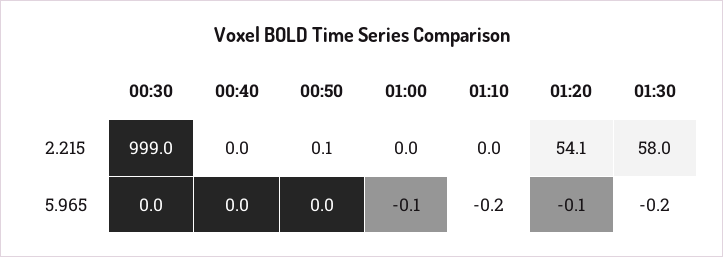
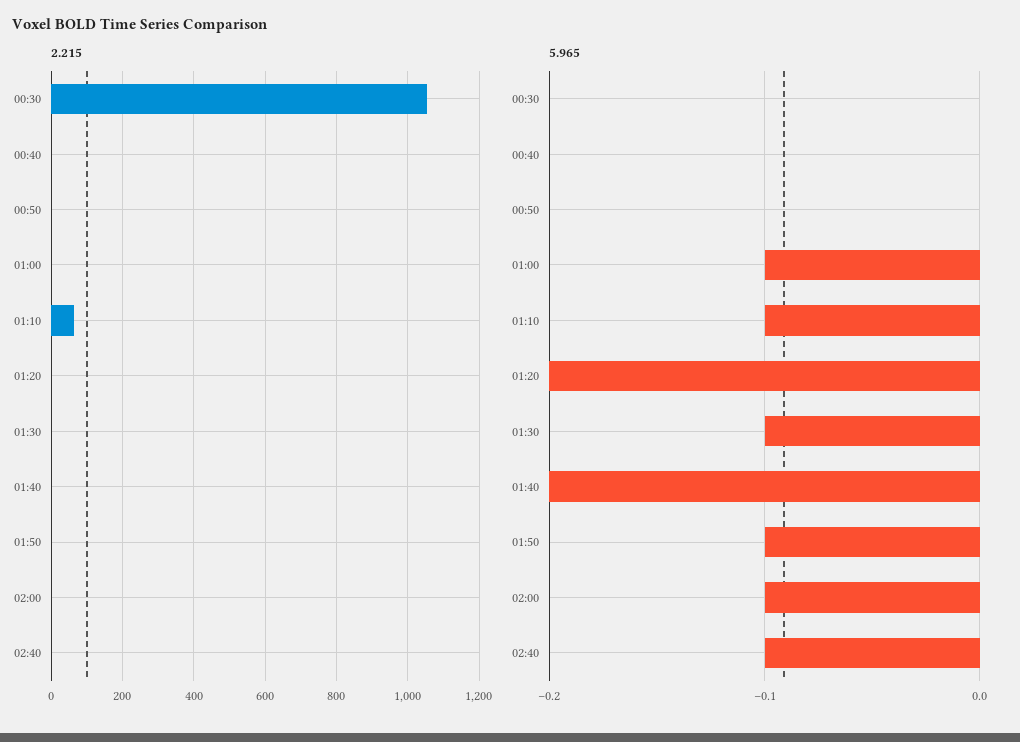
2.215, 00:30: 999 -> 1060
2.215, 01:10: 0 -> 60
2.215, 01:20: 54.1 -> 0
2.215, 01:30: 58 -> 0
5.965, 01:10: -0.2 -> -0.1
5.965, 01:20: -0.1 -> -0.2
5.965, 01:30: -0.2 -> -0.1
2.215, 01:40: none -> 0
2.215, 01:50: none -> 0
2.215, 02:00: none -> 0
2.215, 02:40: none -> 0
5.965, 01:40: none -> -0.2
5.965, 01:50: none -> -0.1
5.965, 02:00: none -> -0.1
5.965, 02:40: none -> -0.1

